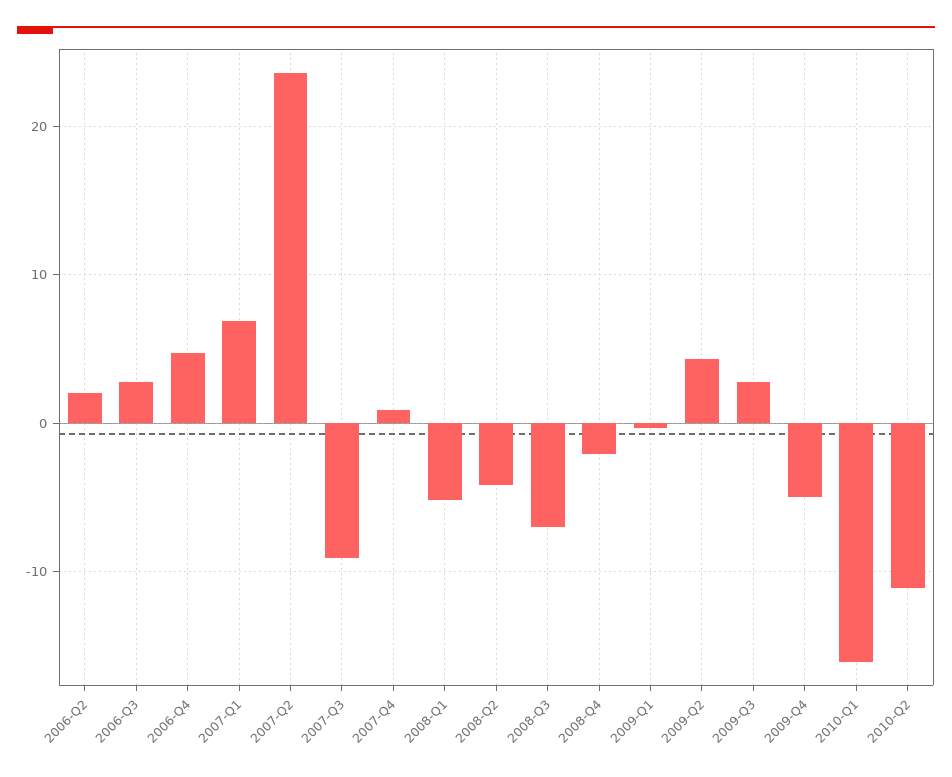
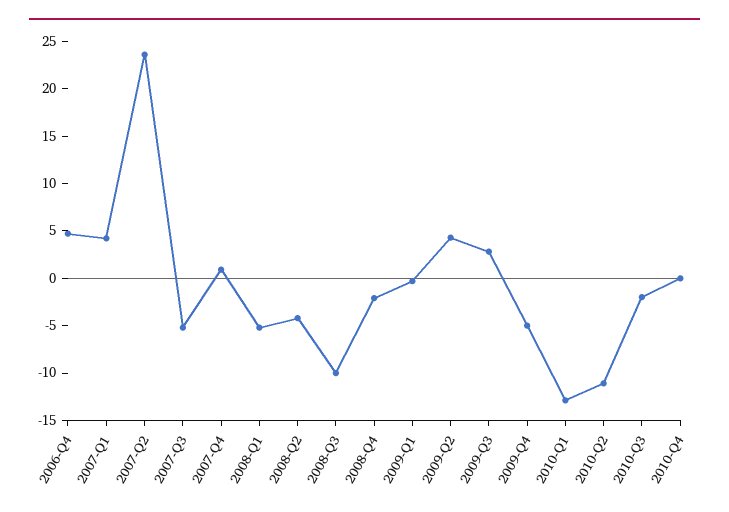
2006-Q2: 2 -> none
2006-Q3: 3 -> none
2007-Q1: 7 -> 4
2007-Q3: -9 -> -5
2008-Q3: -7 -> -10
2010-Q1: -16 -> -13
2010-Q3: none -> -2
2010-Q4: none -> 0

